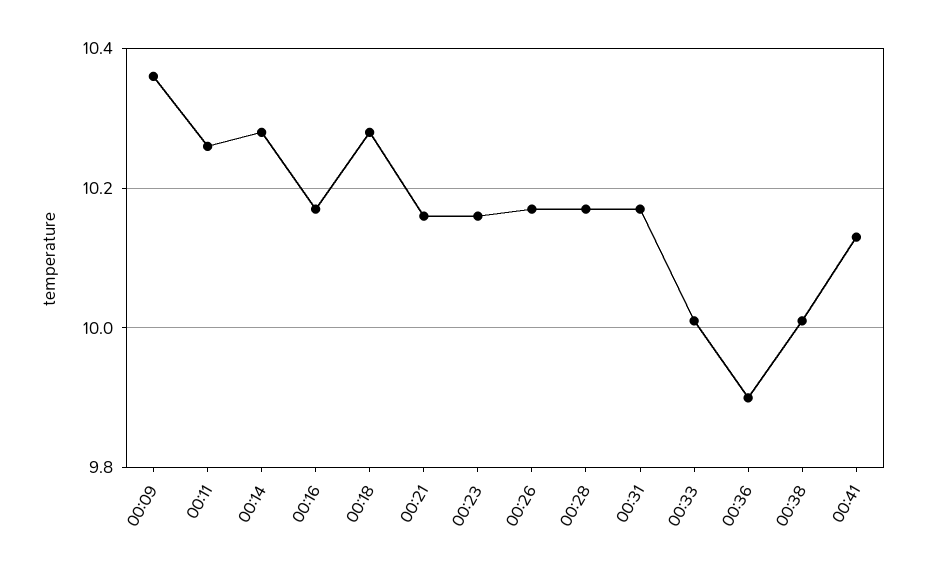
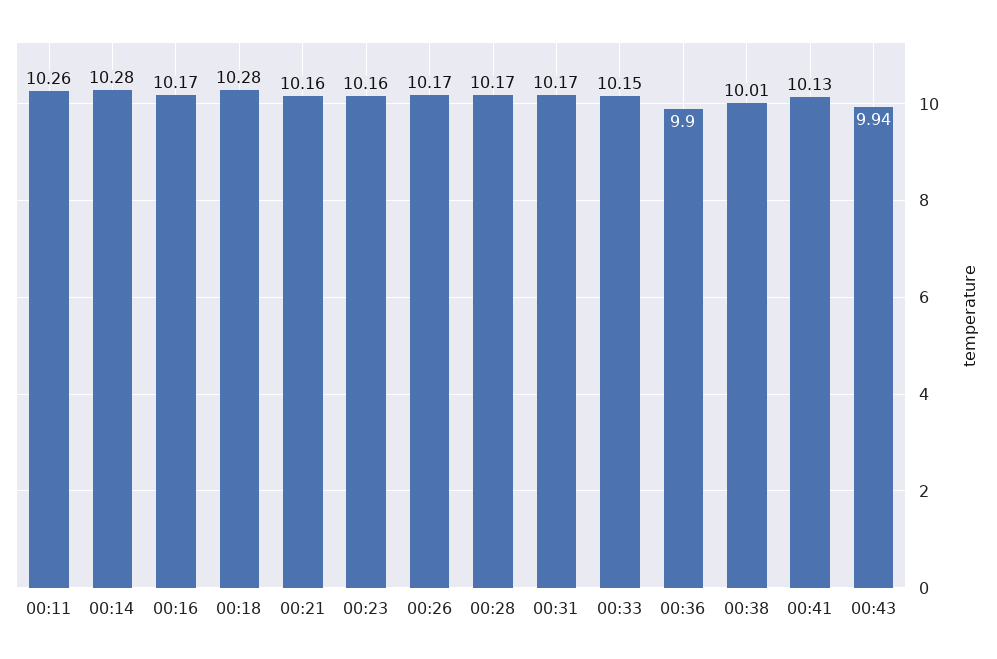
00:09: 10.35 -> none
00:33: 10 -> 10.15
00:43: none -> 9.94

